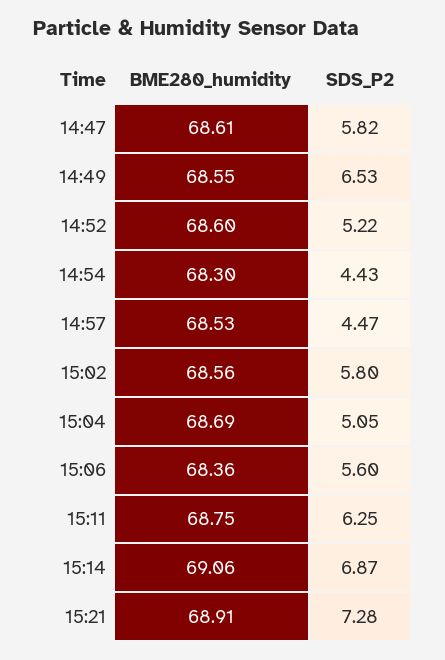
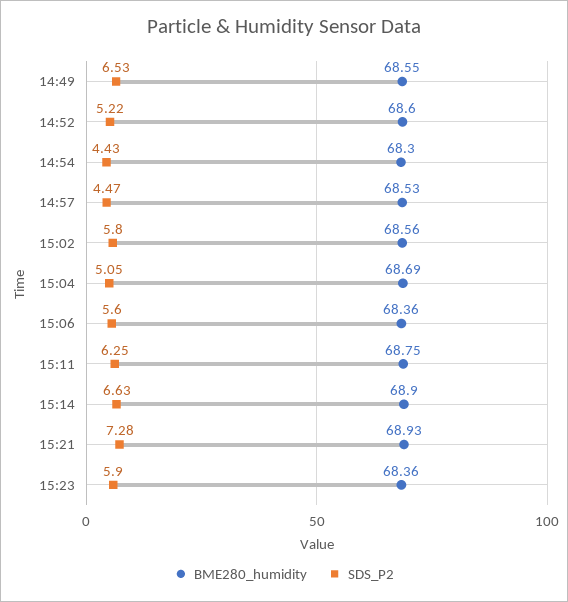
BME280_humidity, 14:47: 68.61 -> none
SDS_P2, 14:47: 5.82 -> none
BME280_humidity, 15:14: 69.06 -> 68.9
SDS_P2, 15:14: 6.87 -> 6.63
BME280_humidity, 15:21: 68.91 -> 68.93
BME280_humidity, 15:23: none -> 68.36
SDS_P2, 15:23: none -> 5.9

